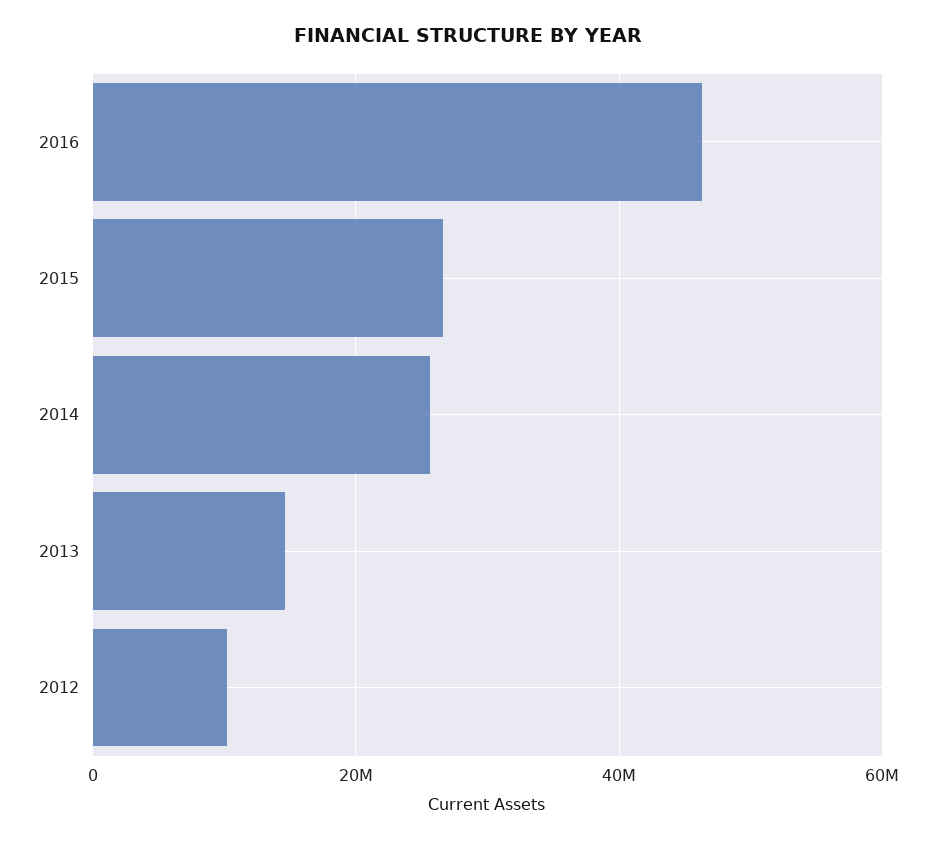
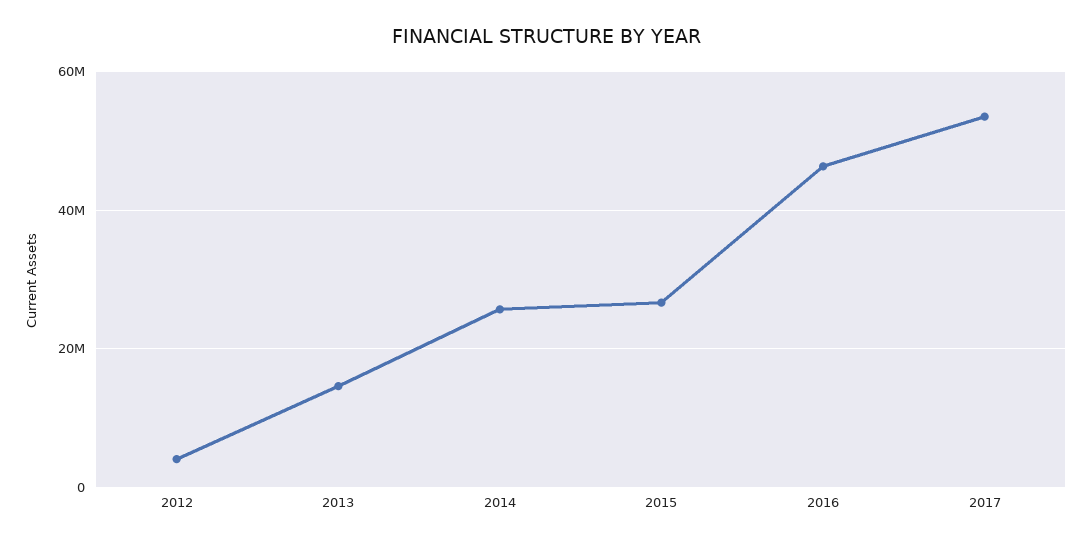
2012: 10000000 -> 4000000
2017: none -> 54000000

